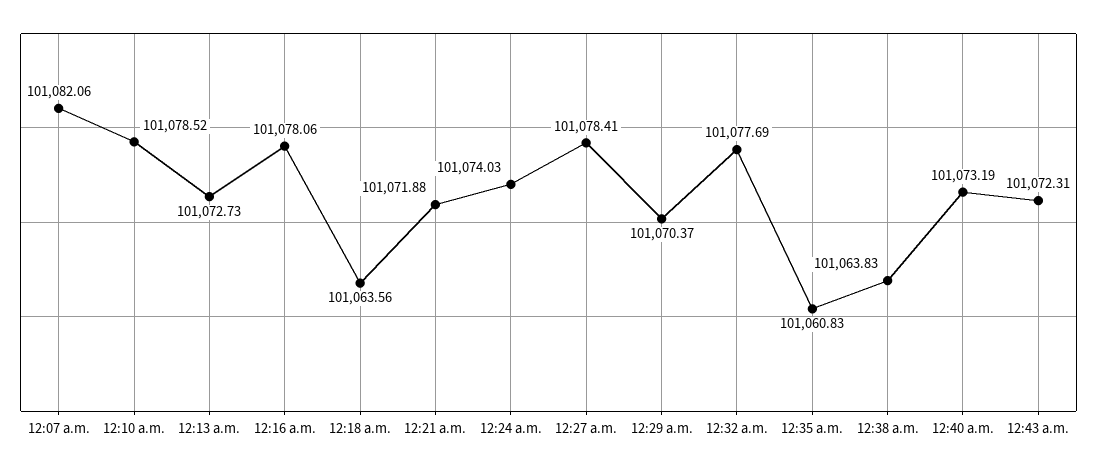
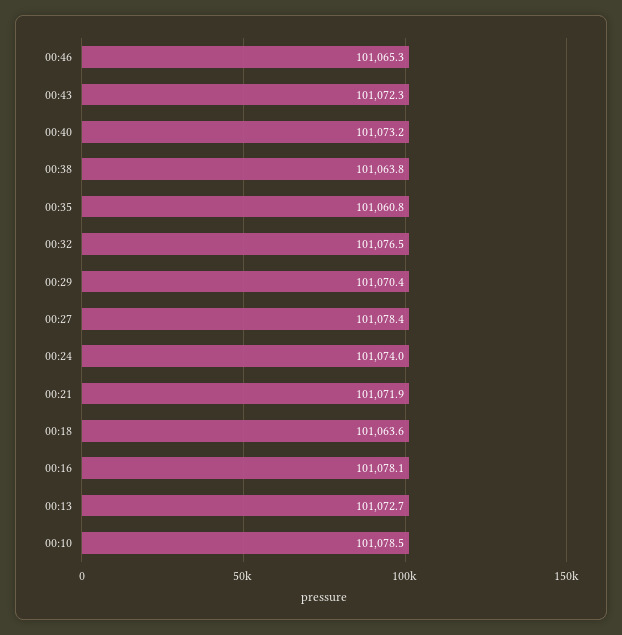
12:07 a.m.: 101082.06 -> none
12:32 a.m.: 101077.69 -> 101076.5
00:46: none -> 101065.3

